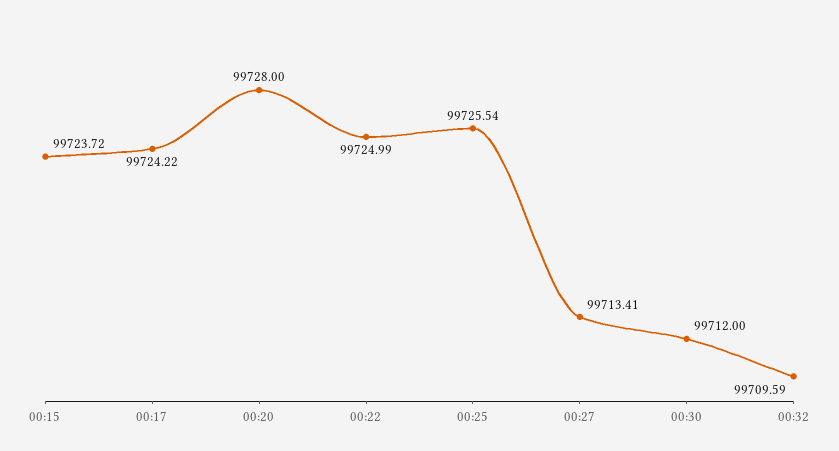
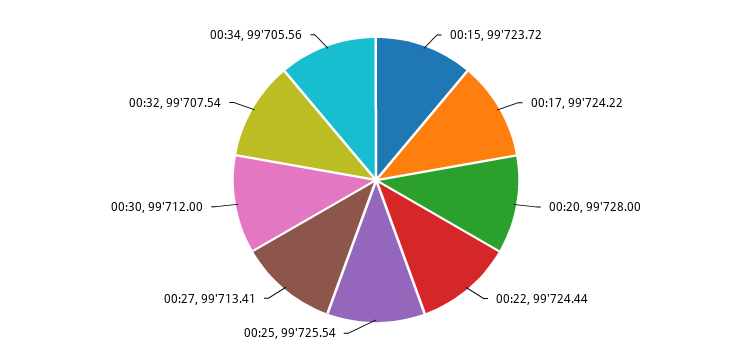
00:22: 99724.99 -> 99724.44
00:32: 99709.59 -> 99707.54
00:34: none -> 99705.56

